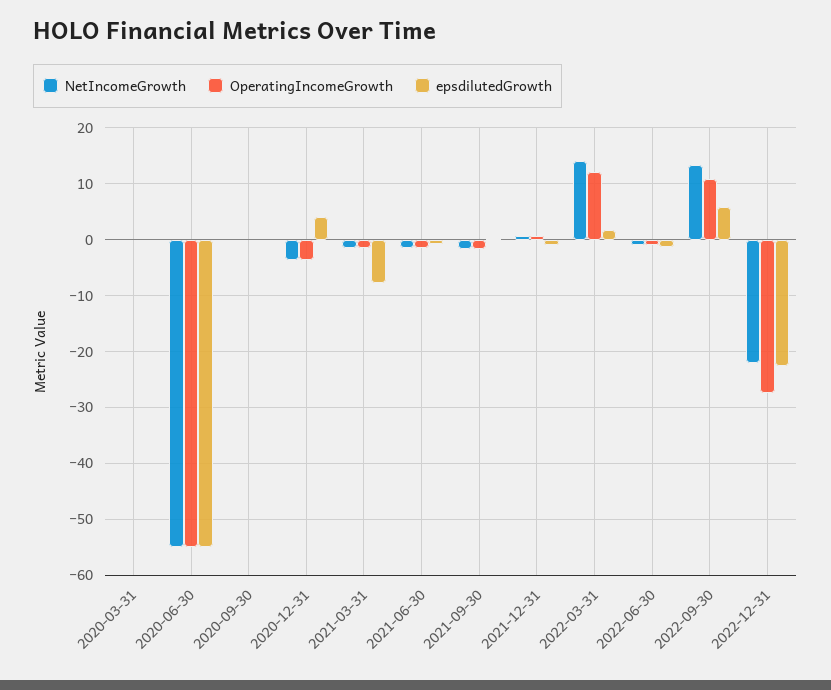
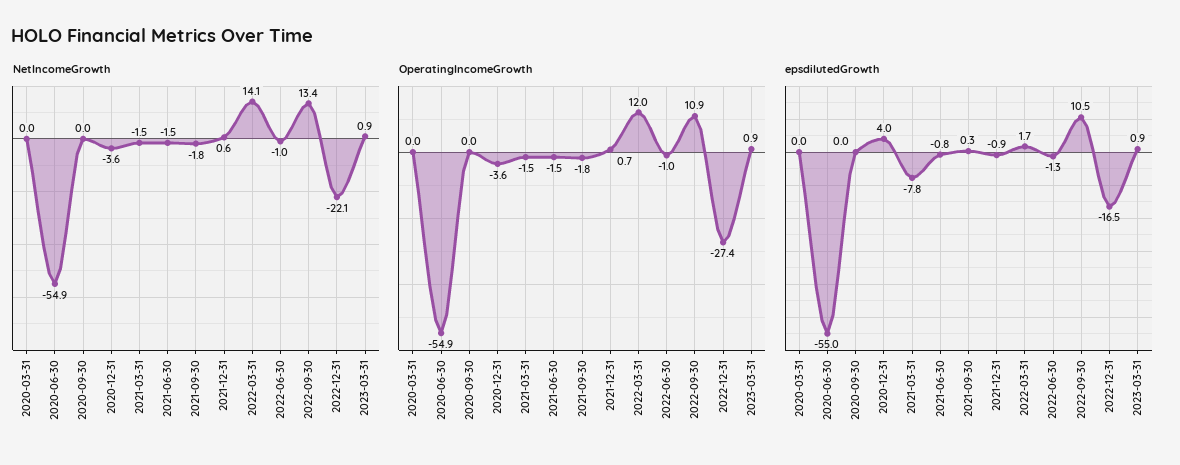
epsdilutedGrowth, 2022-09-30: 6 -> 10.5
epsdilutedGrowth, 2022-12-31: -22 -> -16.5
NetIncomeGrowth, 2023-03-31: none -> 0.9
OperatingIncomeGrowth, 2023-03-31: none -> 0.9
epsdilutedGrowth, 2023-03-31: none -> 0.9

